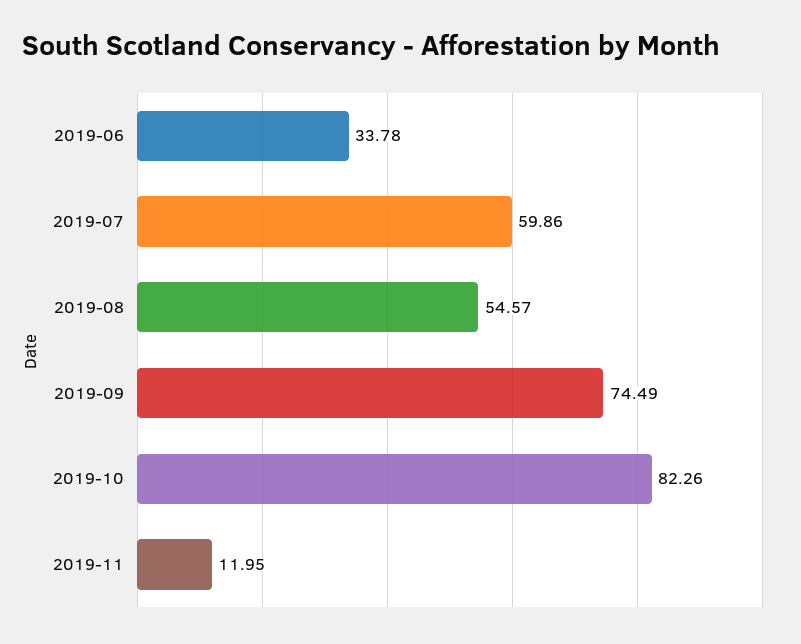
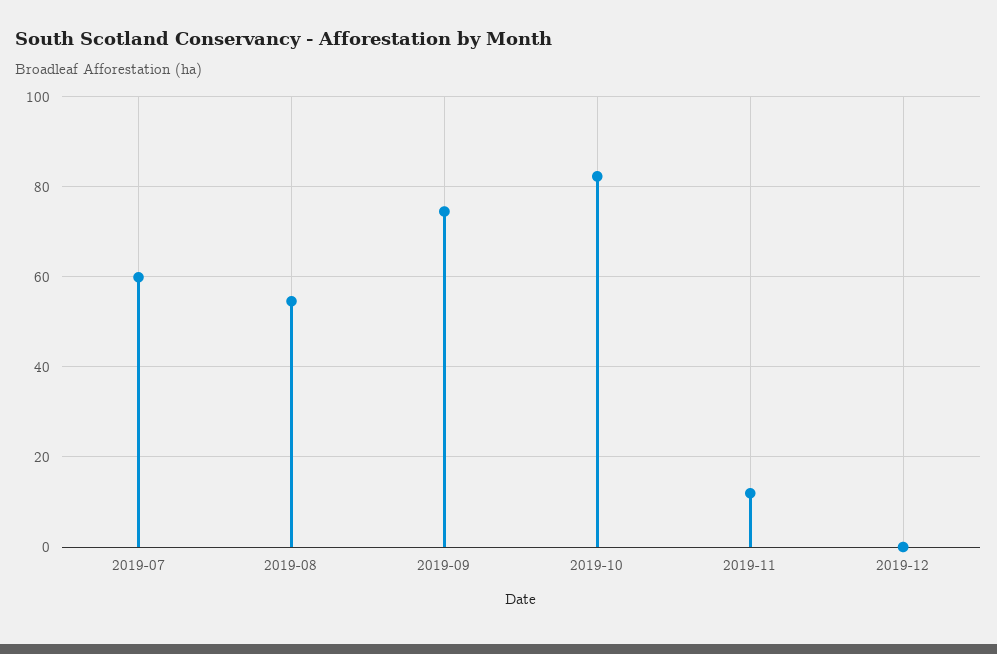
2019-06: 33.78 -> none
2019-12: none -> 0

